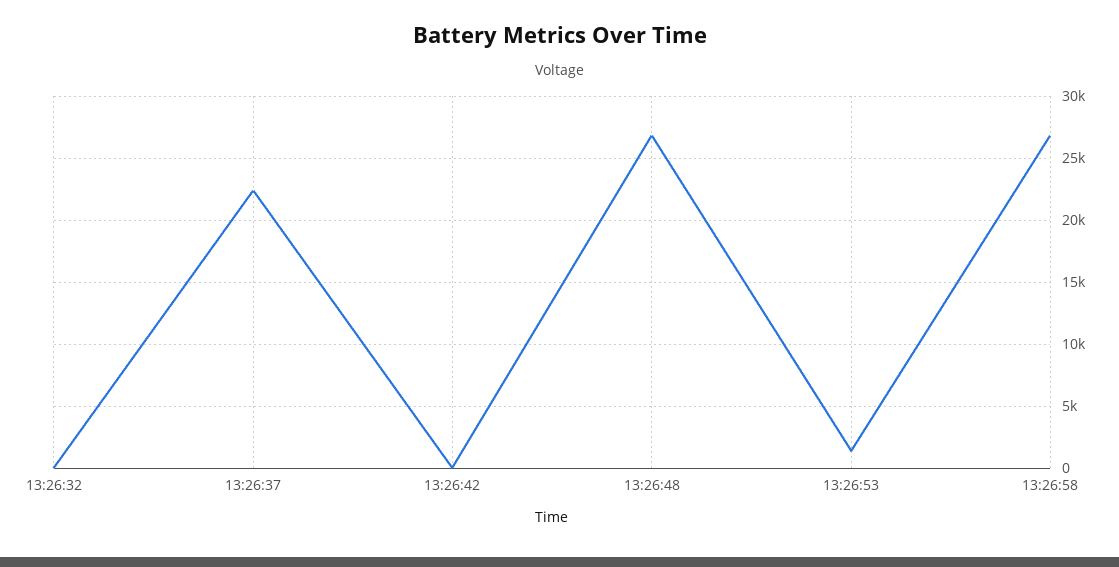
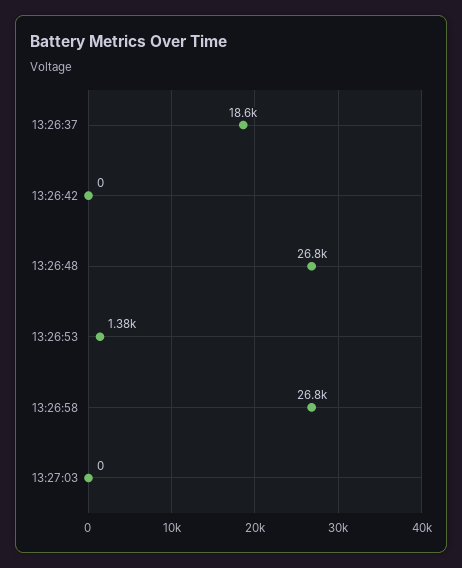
13:26:32: 0 -> none
13:26:37: 22500 -> 18600
13:27:03: none -> 0

